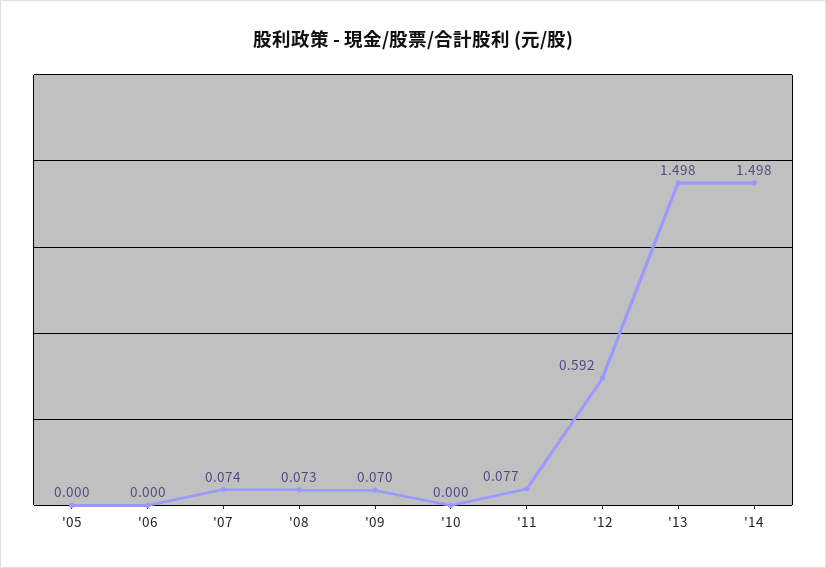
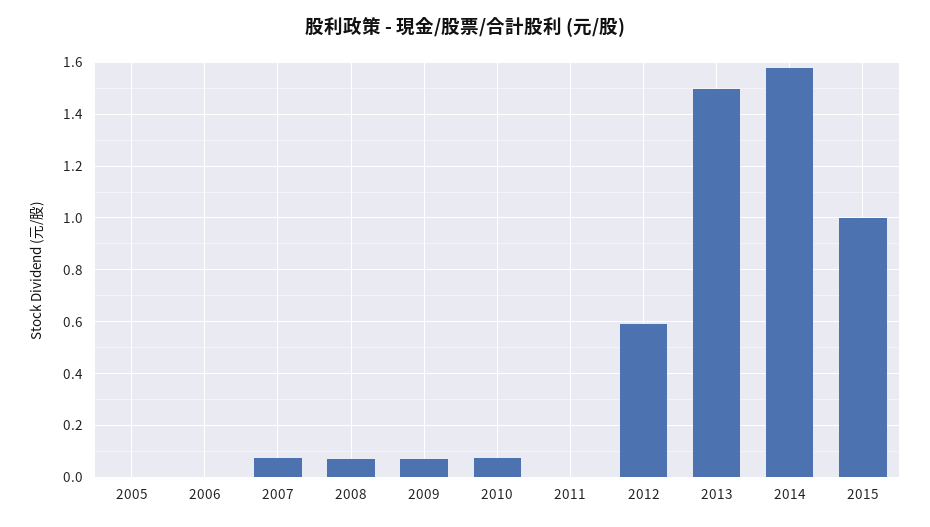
'10: 0 -> 0.075
'11: 0.077 -> 0
'14: 1.498 -> 1.575
2015: none -> 1

